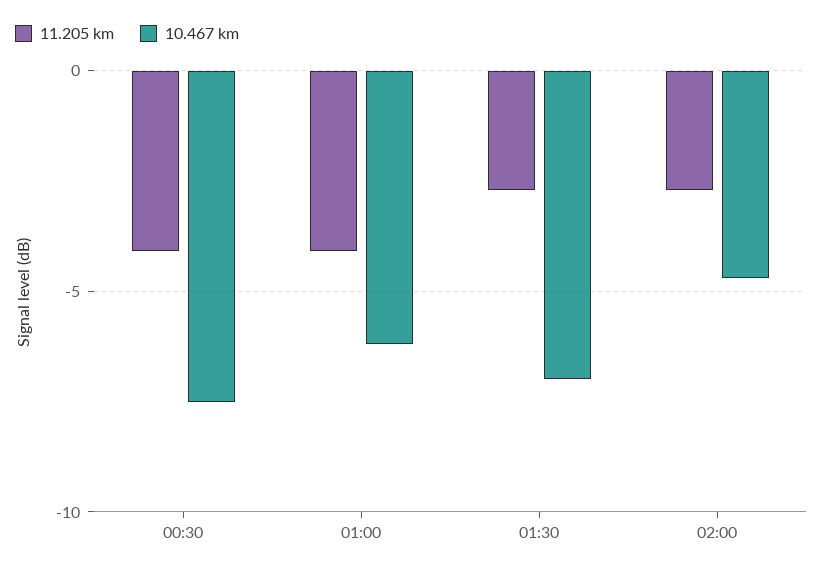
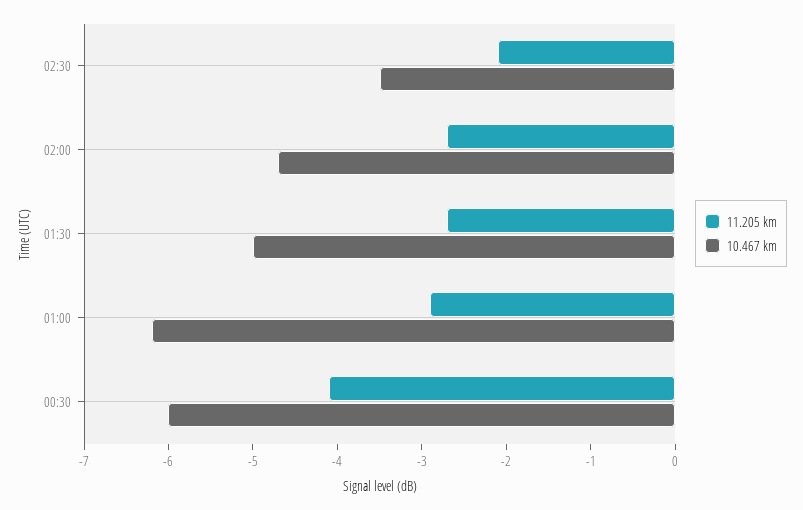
10.467 km, 00:30: -7.5 -> -6
11.205 km, 01:00: -4 -> -2.9
10.467 km, 01:30: -7 -> -5
11.205 km, 02:30: none -> -2.1
10.467 km, 02:30: none -> -3.5

